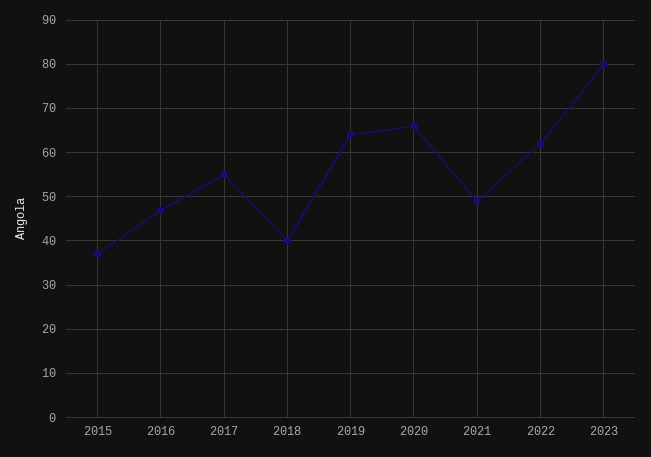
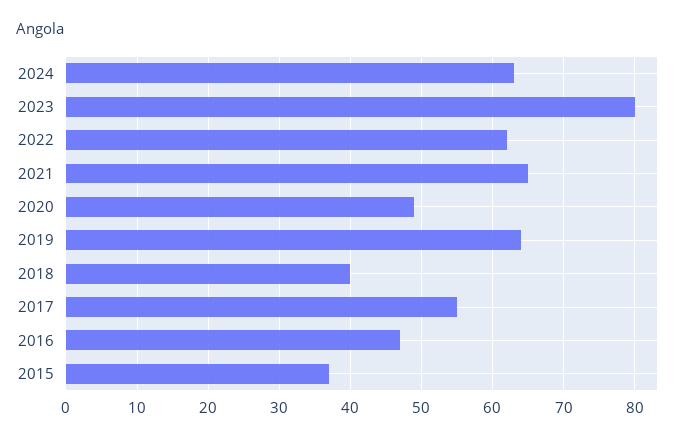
2020: 65 -> 49
2021: 50 -> 65
2024: none -> 63

